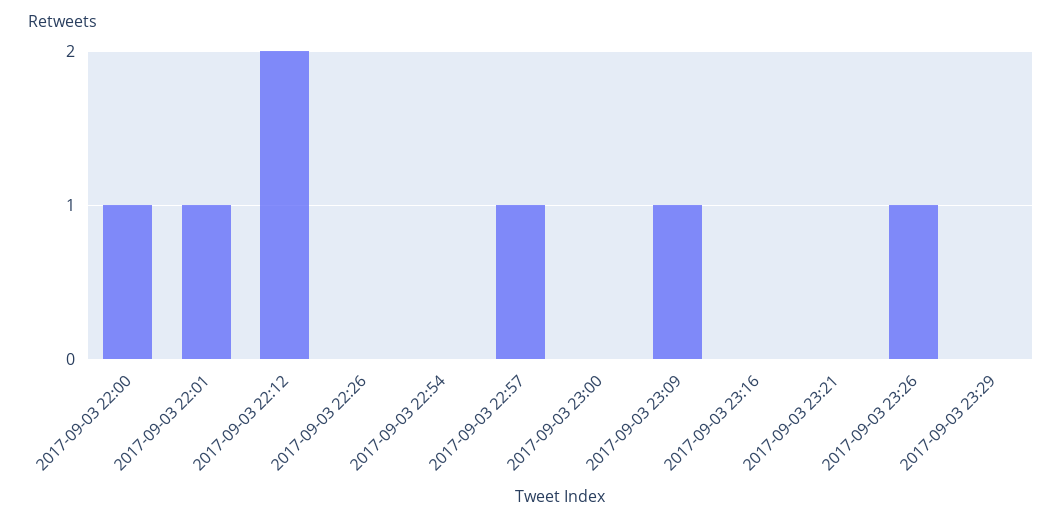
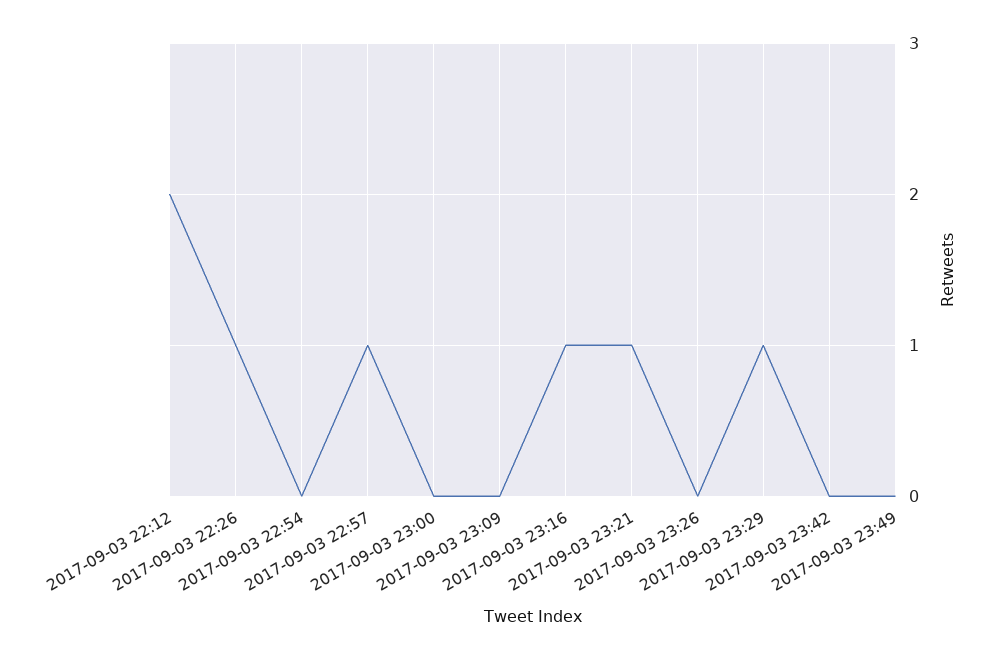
2017-09-03 22:00: 1 -> none
2017-09-03 22:01: 1 -> none
2017-09-03 22:26: 0 -> 1
2017-09-03 23:09: 1 -> 0
2017-09-03 23:16: 0 -> 1
2017-09-03 23:21: 0 -> 1
2017-09-03 23:26: 1 -> 0
2017-09-03 23:29: 0 -> 1
2017-09-03 23:42: none -> 0
2017-09-03 23:49: none -> 0

